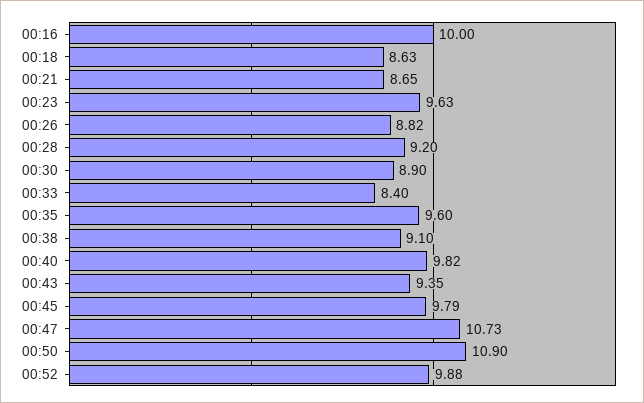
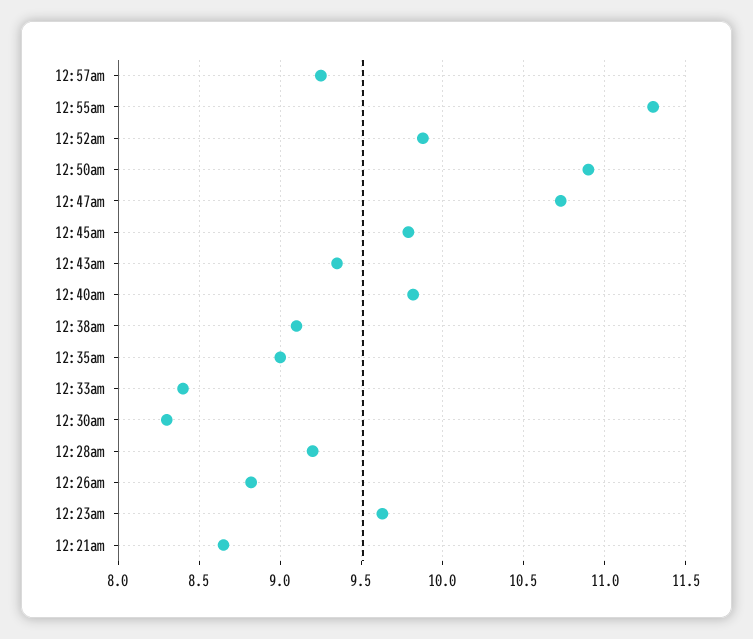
00:16: 10 -> none
00:18: 8.63 -> none
00:30: 8.9 -> 8.3
00:35: 9.6 -> 9
12:57am: none -> 9.25
12:55am: none -> 11.3

